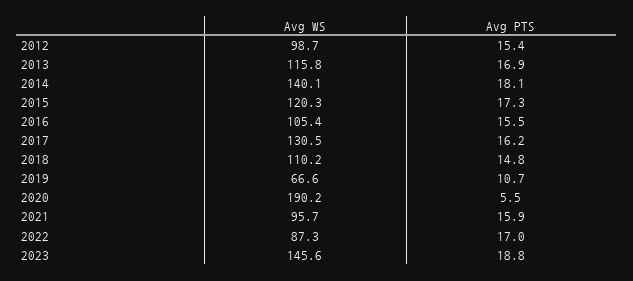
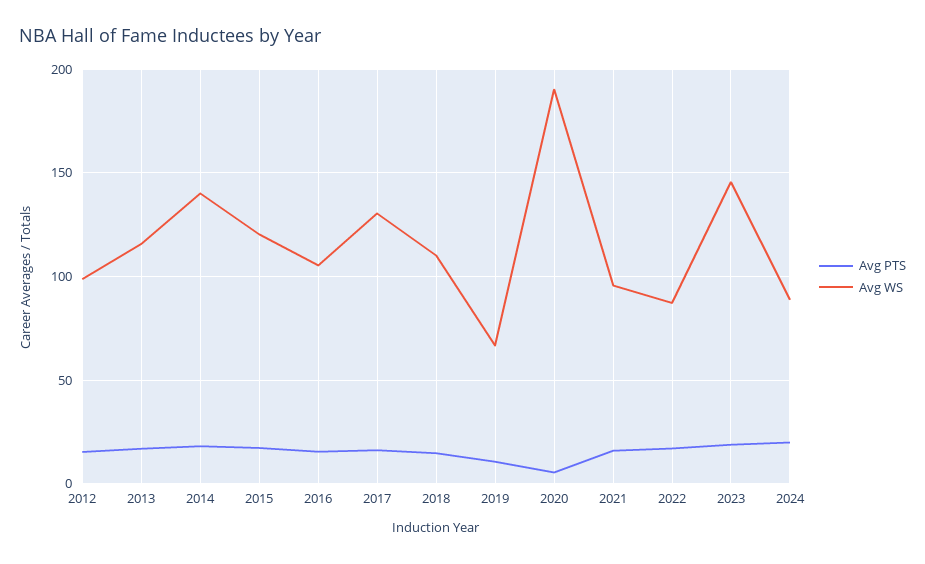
Avg PTS, 2024: none -> 20
Avg WS, 2024: none -> 90

